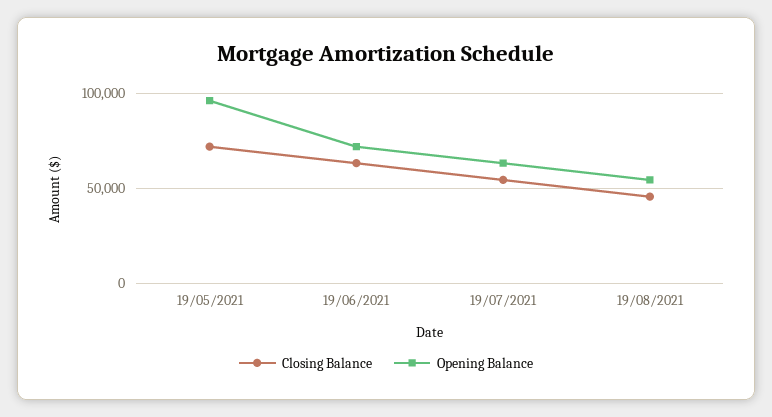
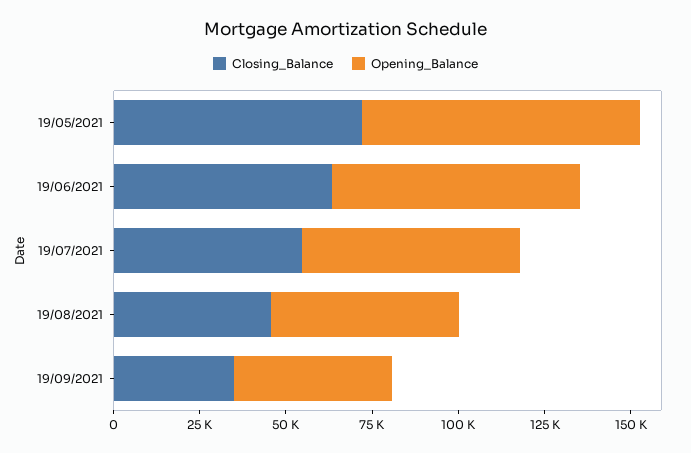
Opening Balance, 19/05/2021: 95000 -> 80000
Closing Balance, 19/09/2021: none -> 35000
Opening Balance, 19/09/2021: none -> 45000

